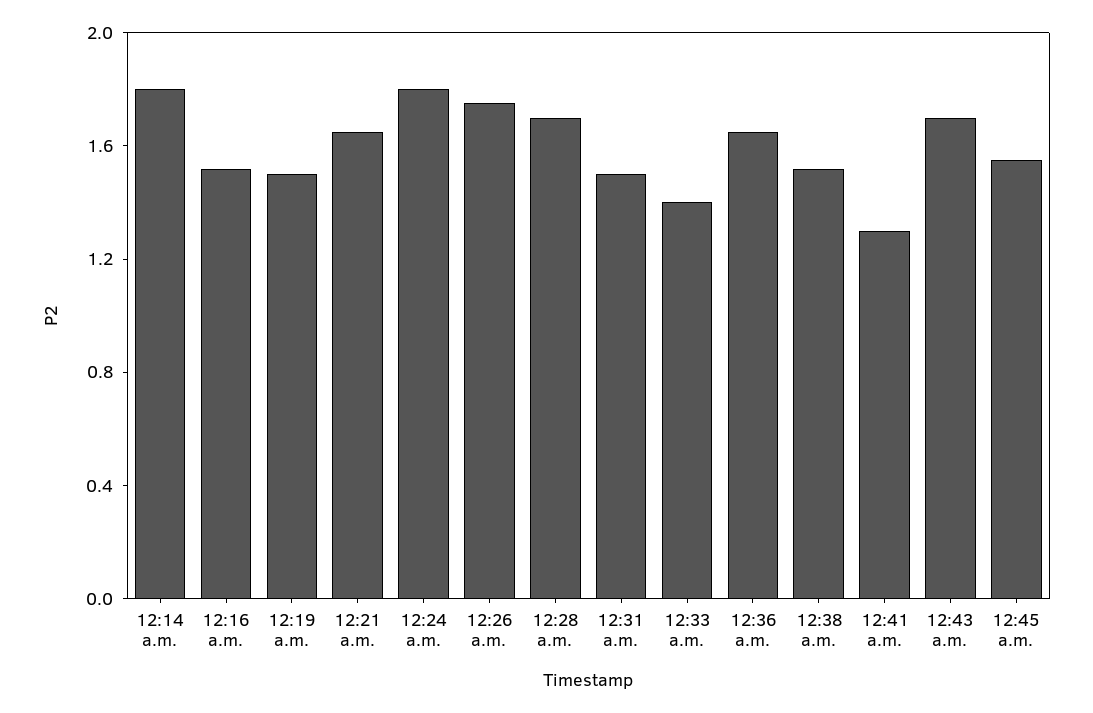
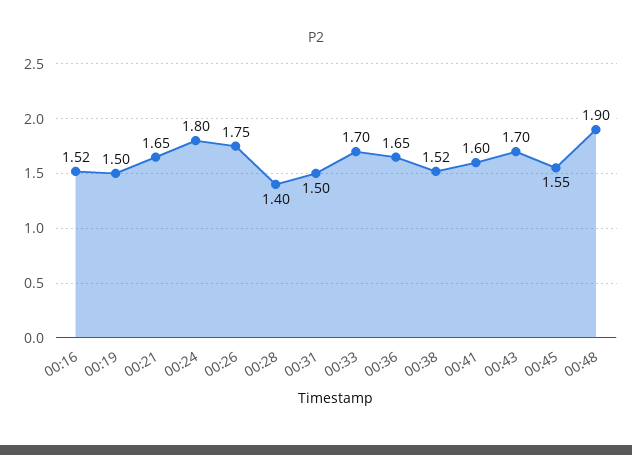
12:14 a.m.: 1.8 -> none
12:28 a.m.: 1.7 -> 1.4
12:33 a.m.: 1.4 -> 1.7
12:41 a.m.: 1.3 -> 1.6
00:48: none -> 1.9

